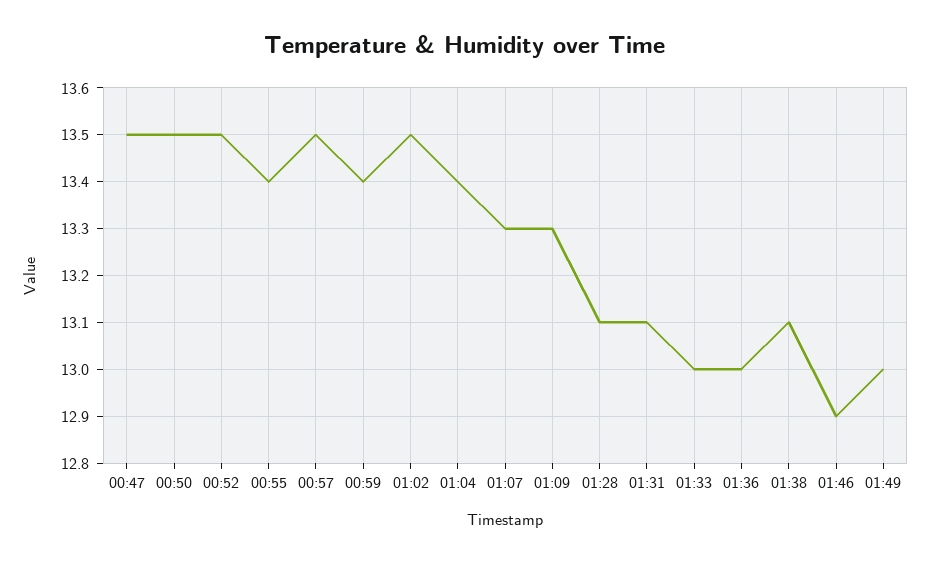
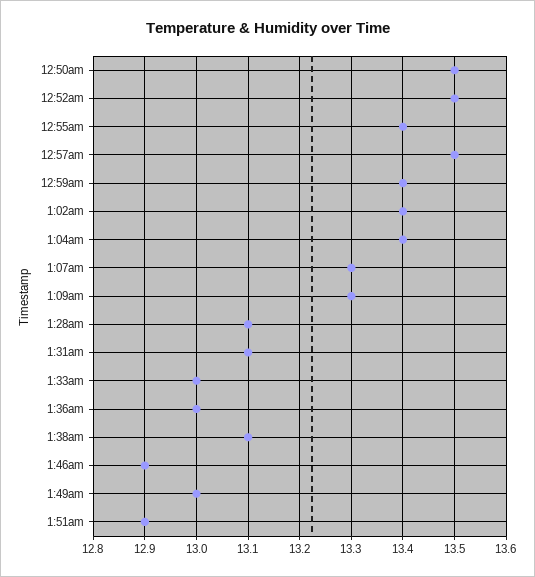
00:47: 13.5 -> none
01:02: 13.5 -> 13.4
1:51am: none -> 12.9

